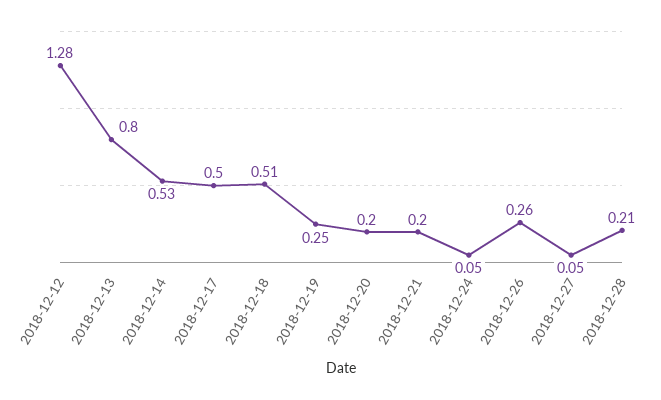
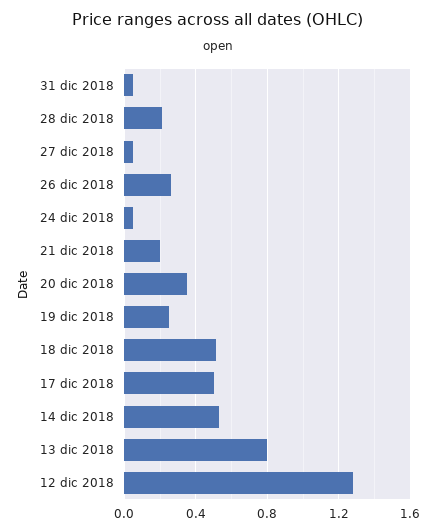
2018-12-20: 0.2 -> 0.35
31 dic 2018: none -> 0.05

